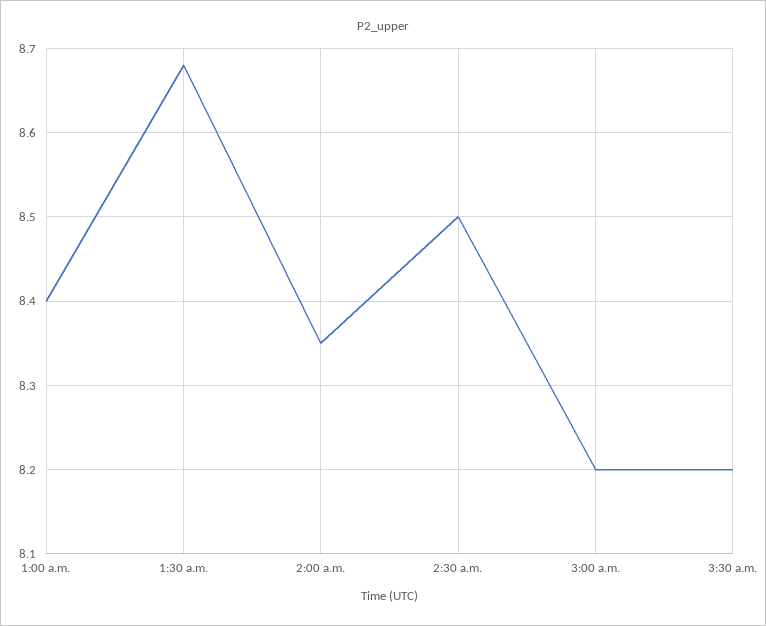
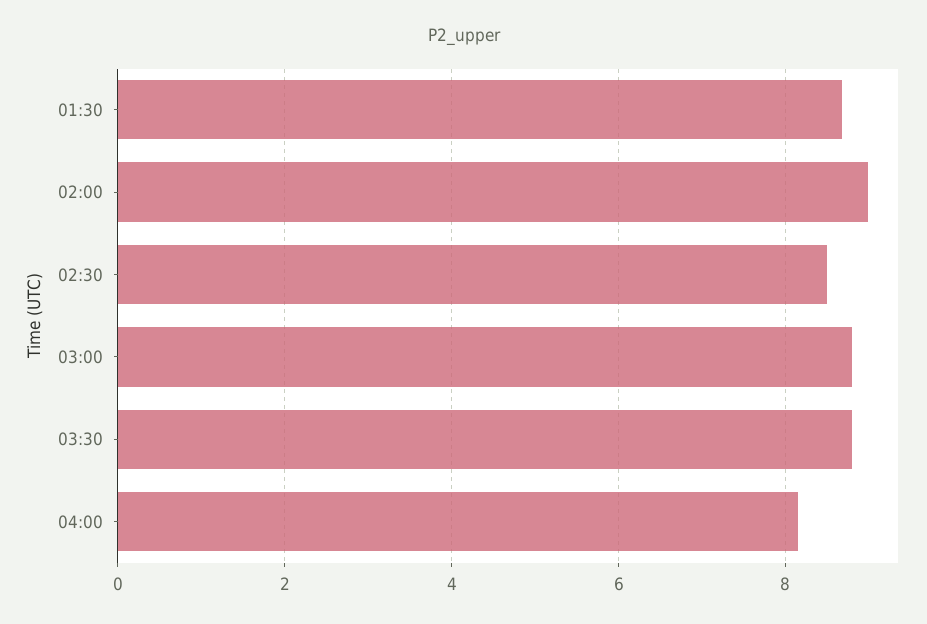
1:00 a.m.: 8.4 -> none
2:00 a.m.: 8.35 -> 9
3:00 a.m.: 8.2 -> 8.8
3:30 a.m.: 8.2 -> 8.8
04:00: none -> 8.2

